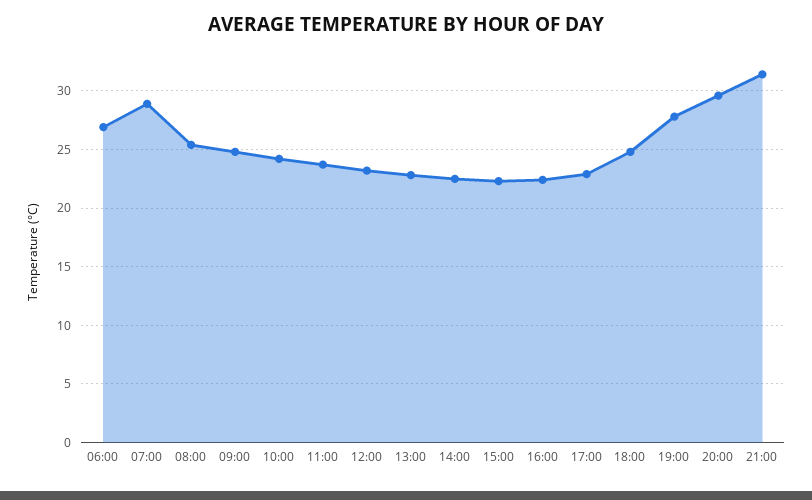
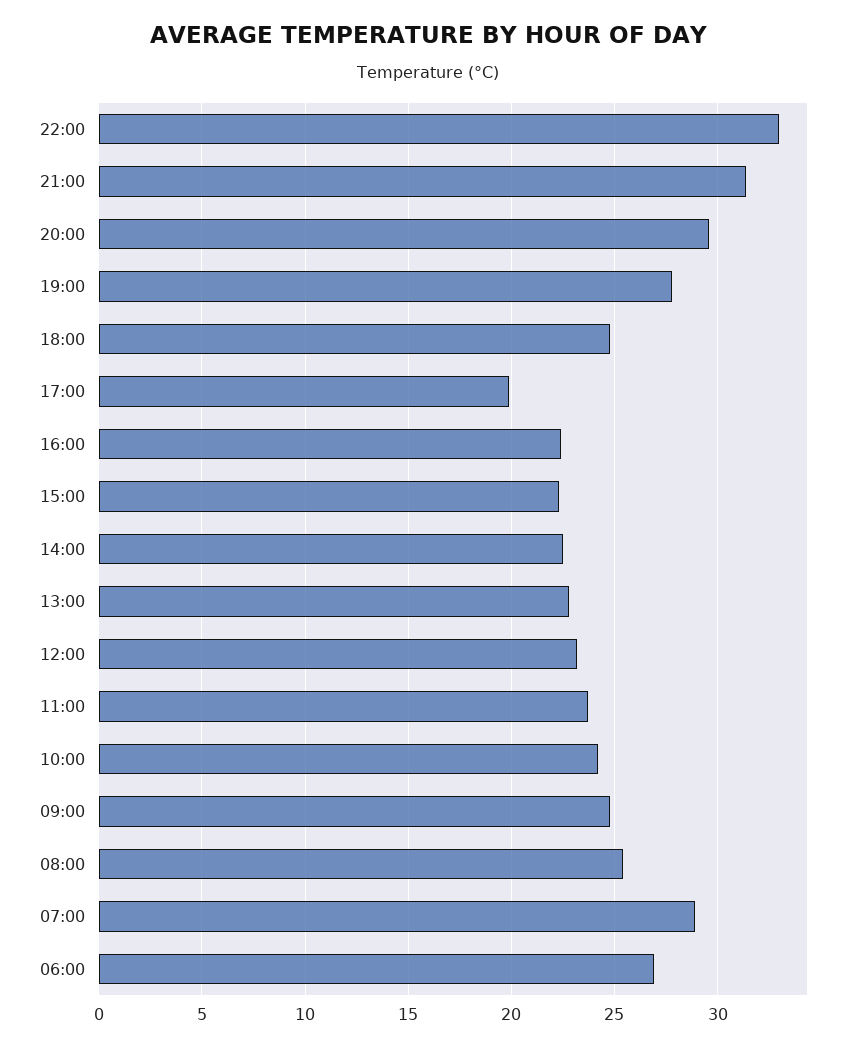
17:00: 23 -> 20
22:00: none -> 33

